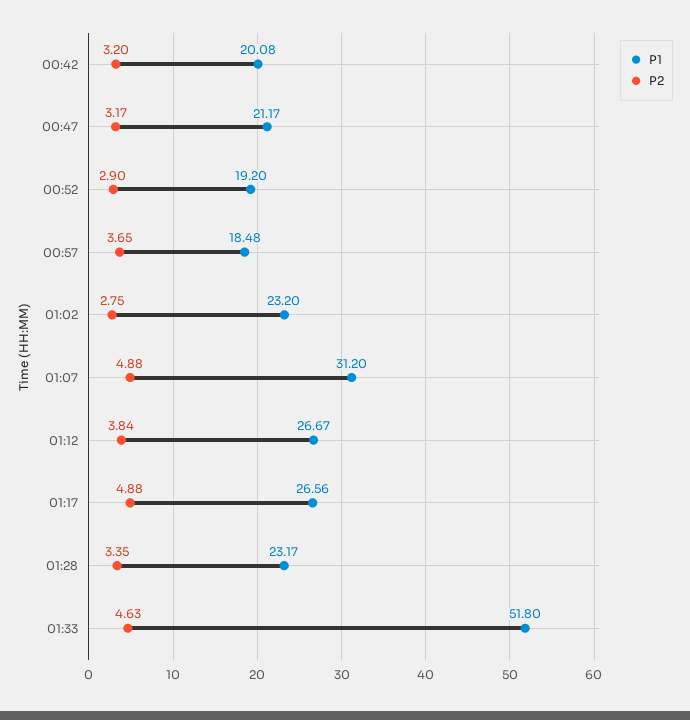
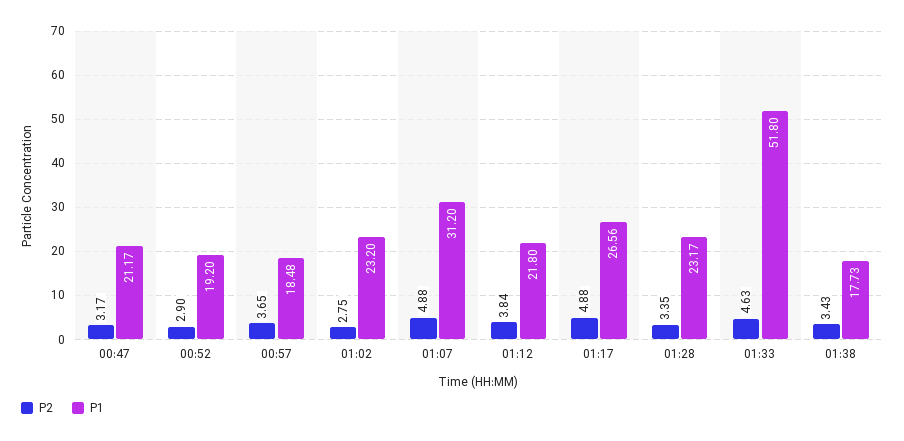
P1, 00:42: 20.08 -> none
P2, 00:42: 3.2 -> none
P1, 01:12: 26.67 -> 21.8
P2, 01:38: none -> 3.43
P1, 01:38: none -> 17.73

